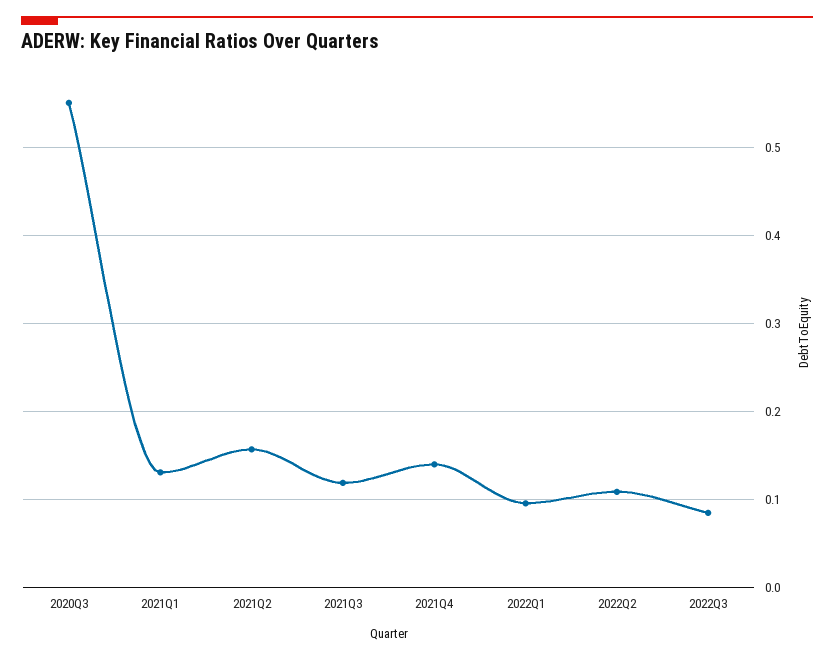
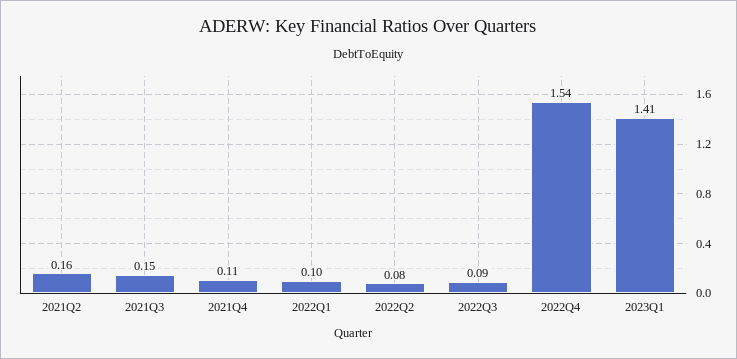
2020Q3: 0.55 -> none
2021Q1: 0.13 -> none
2021Q3: 0.12 -> 0.15
2021Q4: 0.14 -> 0.11
2022Q2: 0.11 -> 0.08
2022Q4: none -> 1.54
2023Q1: none -> 1.41

